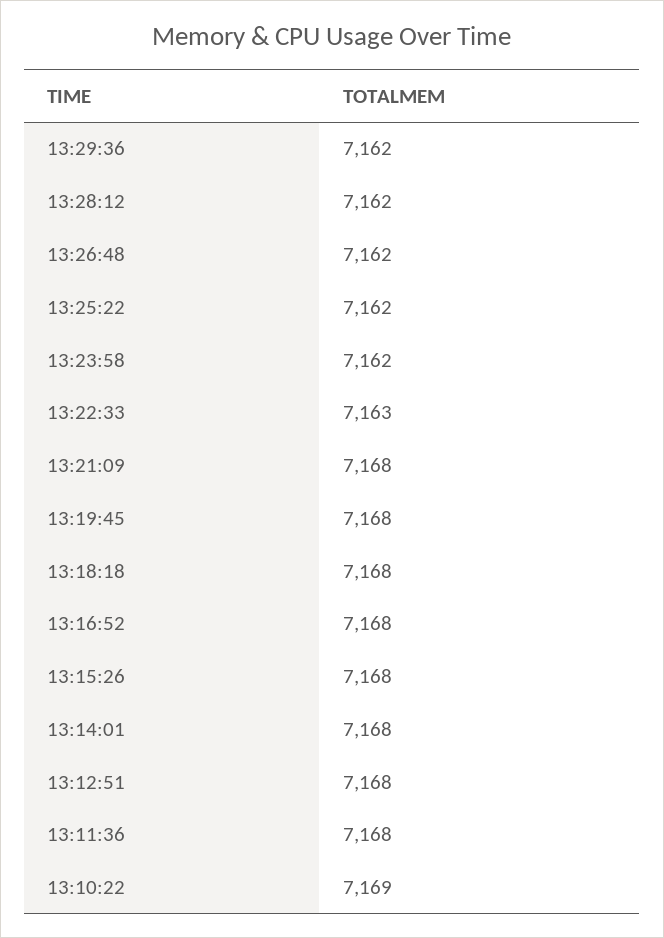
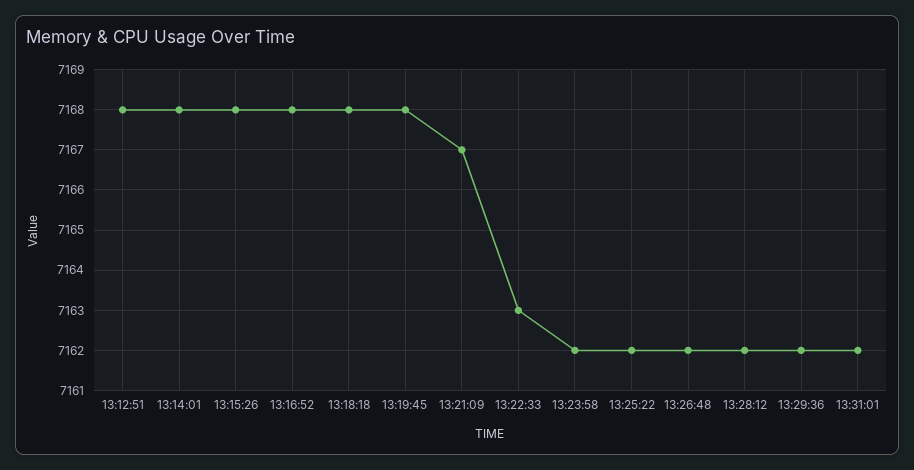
13:21:09: 7168 -> 7167
13:11:36: 7168 -> none
13:10:22: 7169 -> none
13:31:01: none -> 7162

